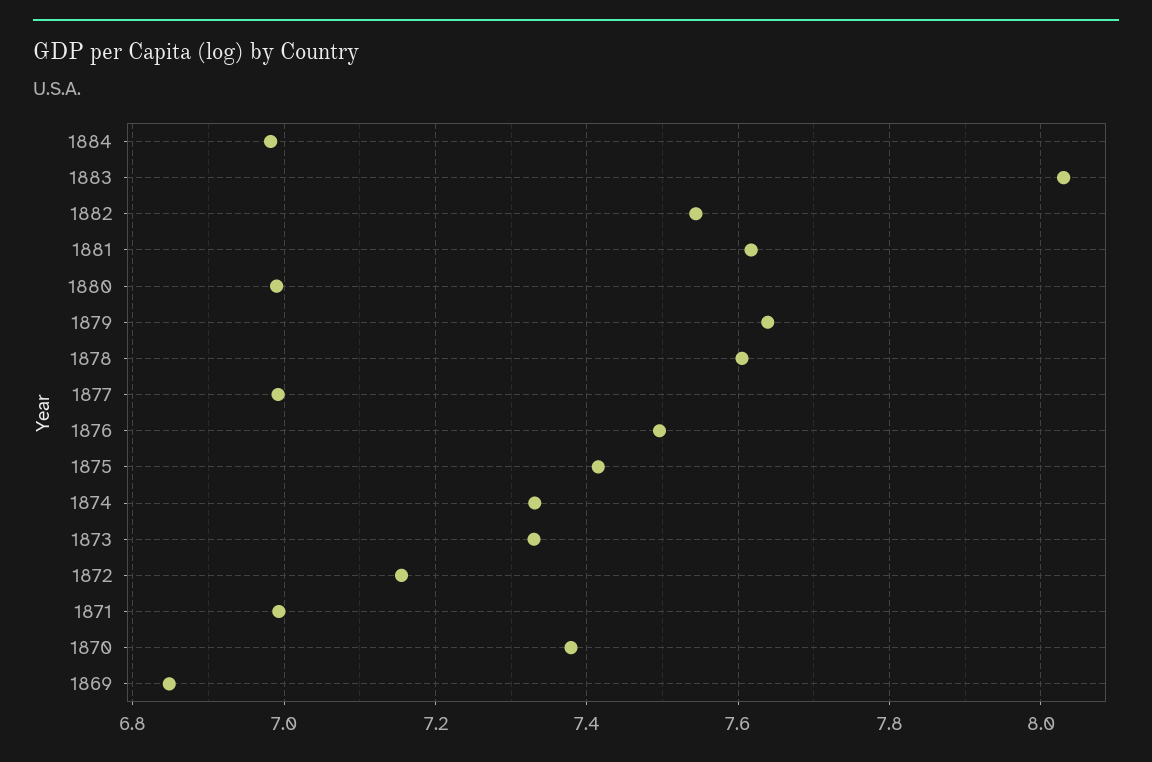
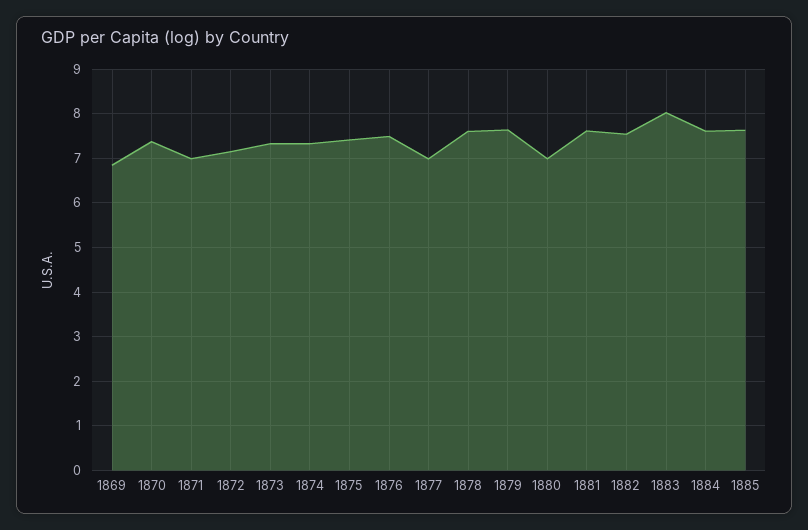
1884: 6.98 -> 7.6
1885: none -> 7.6

